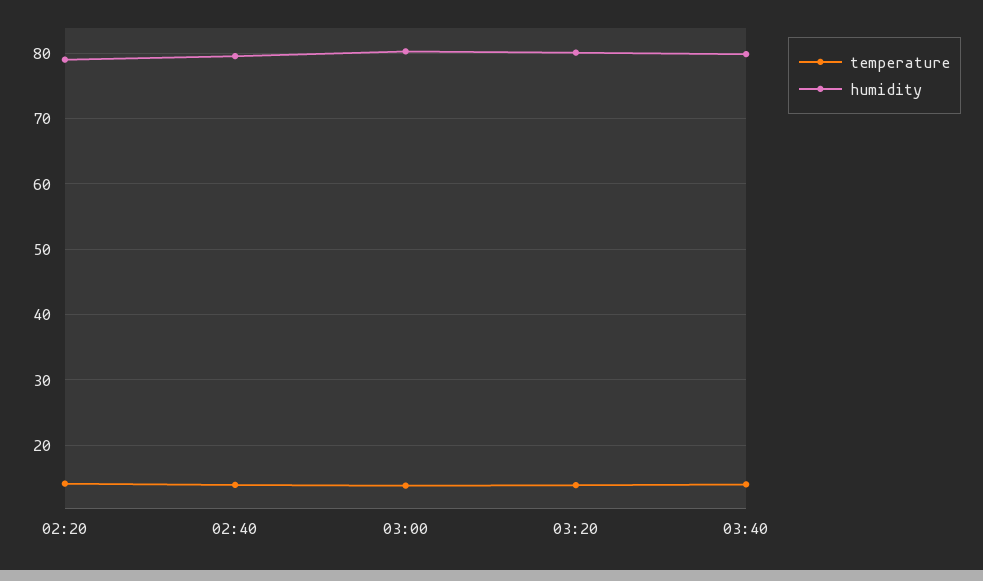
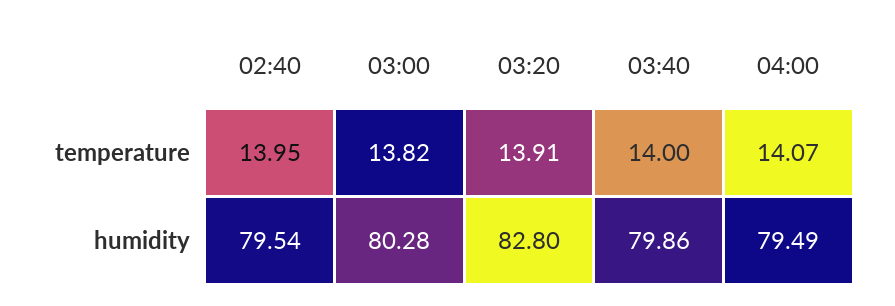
temperature, 02:20: 14 -> none
humidity, 02:20: 79 -> none
humidity, 03:20: 80 -> 82.8
temperature, 04:00: none -> 14.07
humidity, 04:00: none -> 79.49

